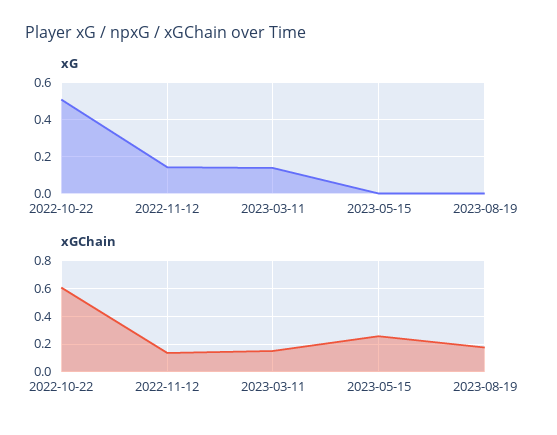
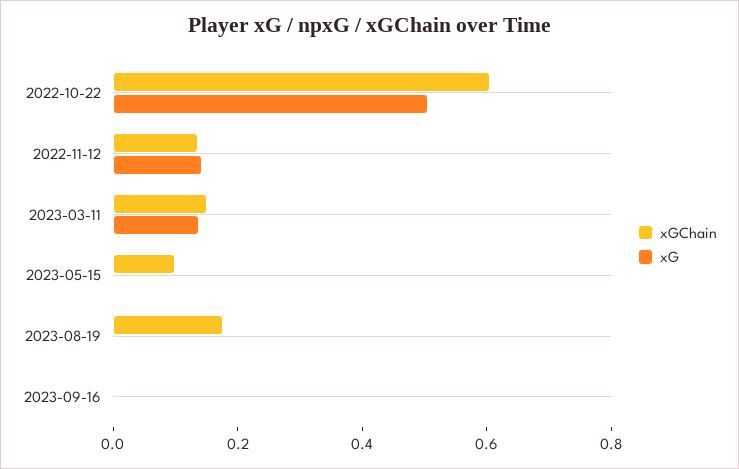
xGChain, 2023-05-15: 0.25 -> 0.1
xGChain, 2023-09-16: none -> 0
xG, 2023-09-16: none -> 0

